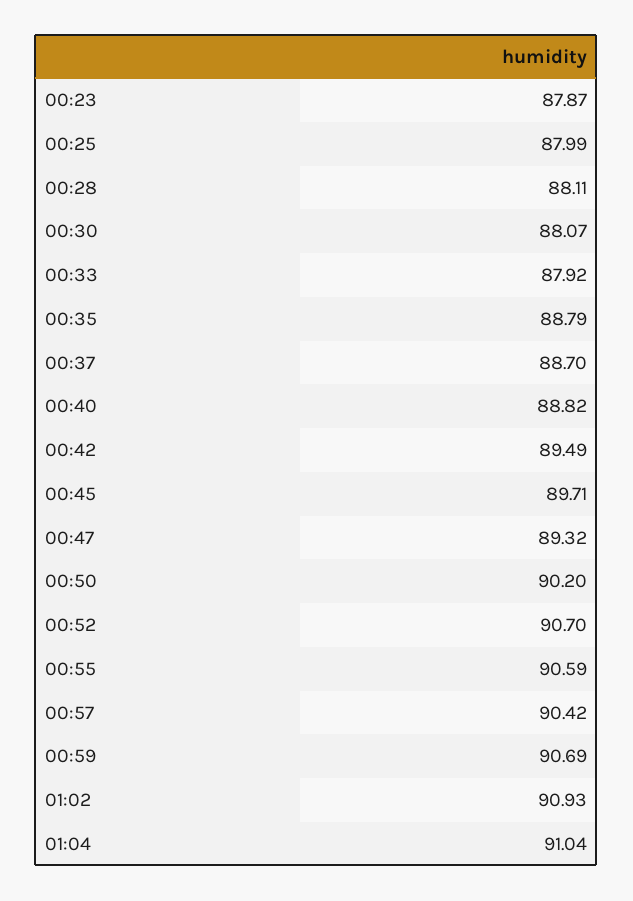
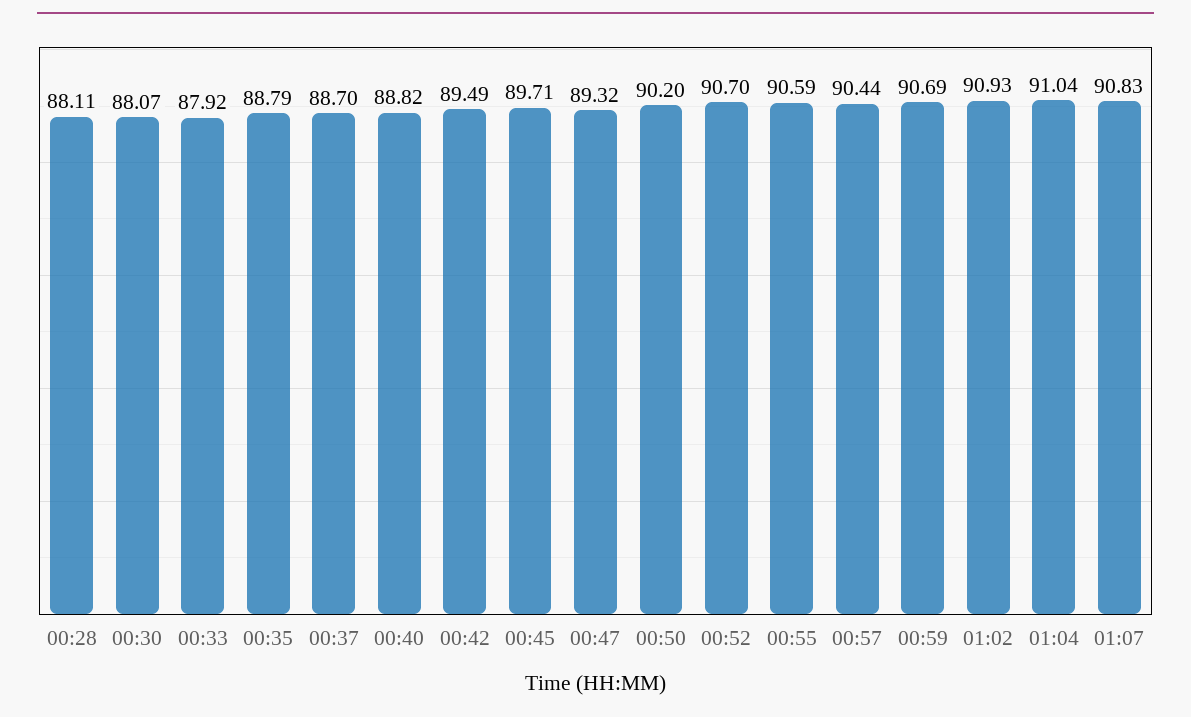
00:23: 87.87 -> none
00:25: 87.99 -> none
00:57: 90.42 -> 90.44
01:07: none -> 90.83

